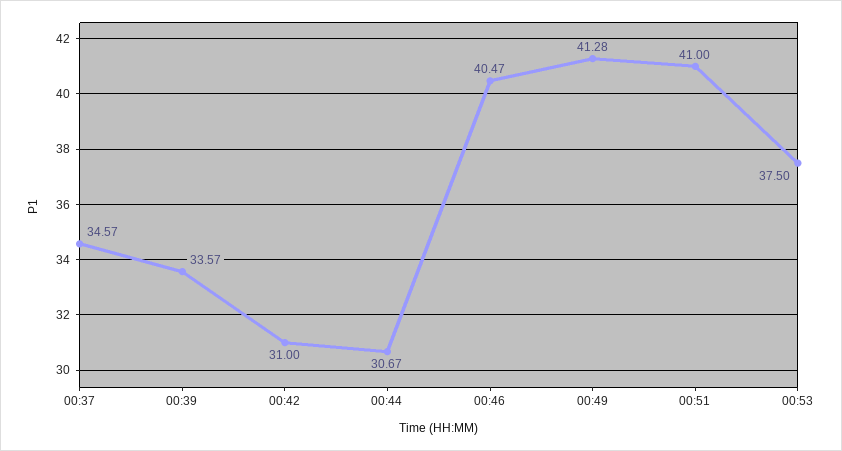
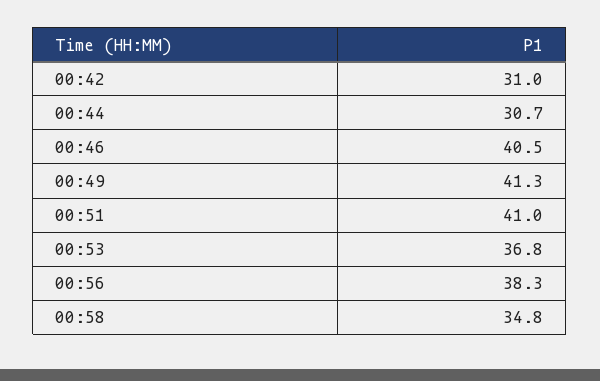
00:37: 34.57 -> none
00:39: 33.57 -> none
00:53: 37.5 -> 36.8
00:56: none -> 38.3
00:58: none -> 34.8

